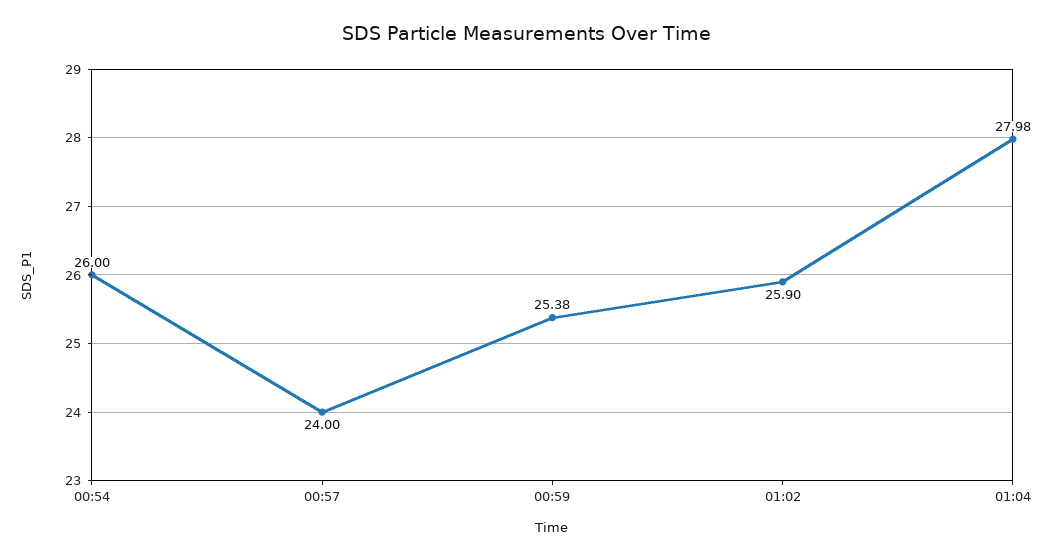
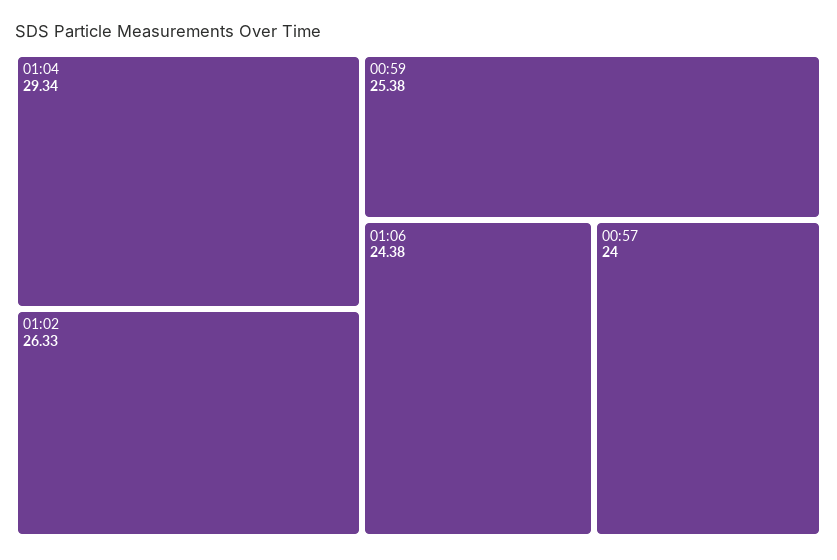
00:54: 26 -> none
01:02: 25.9 -> 26.33
01:04: 27.98 -> 29.34
01:06: none -> 24.38

